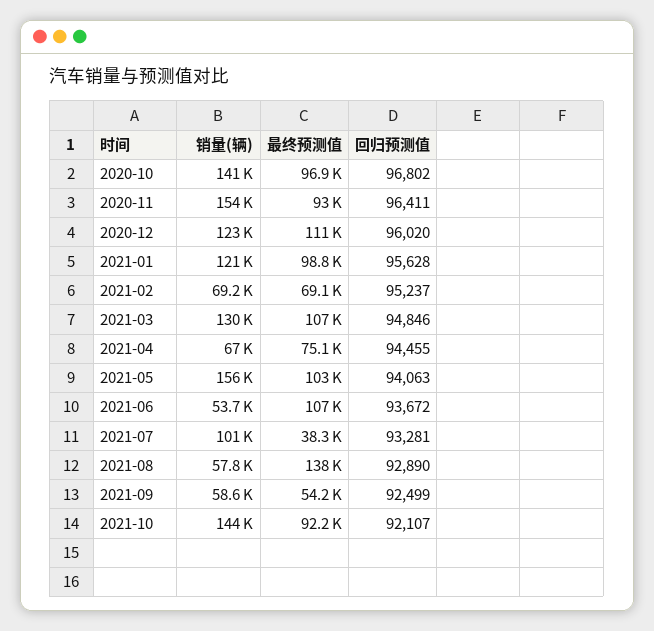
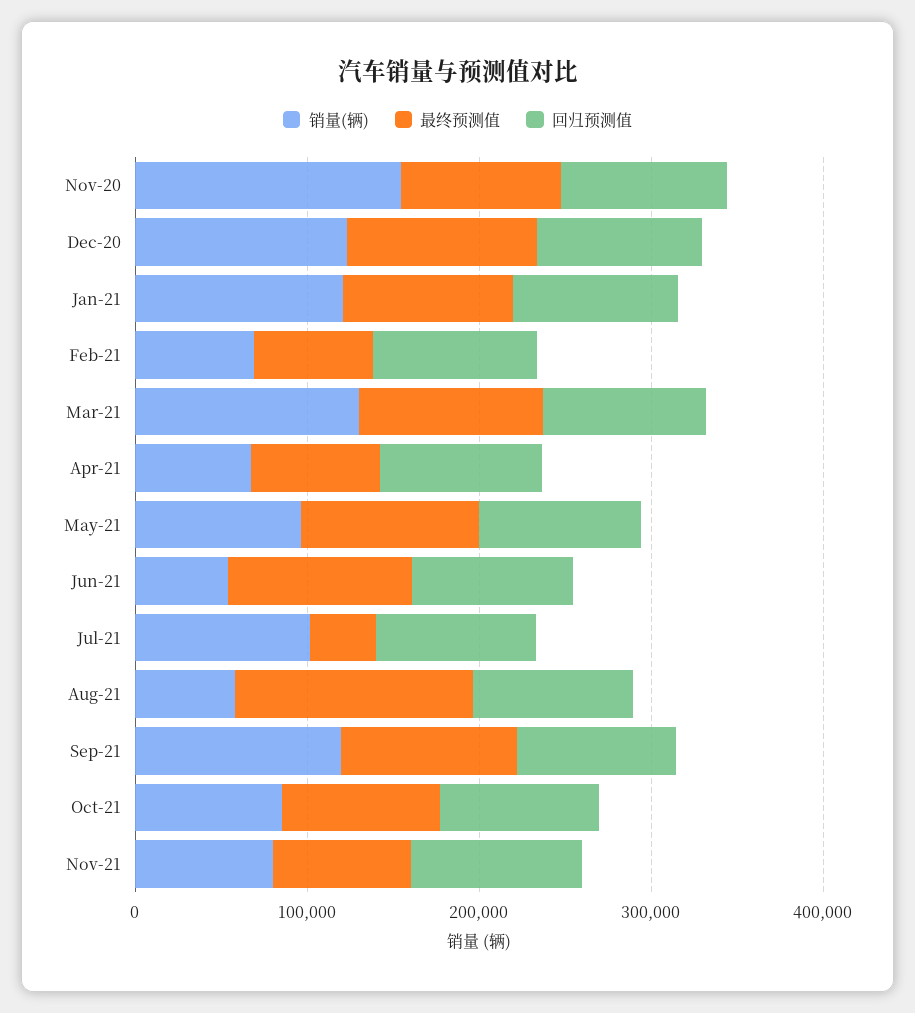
销量(辆), 2020-10: 141000 -> none
最终预测值, 2020-10: 96900 -> none
回归预测值, 2020-10: 96802 -> none
销量(辆), 2021-05: 156000 -> 100000
销量(辆), 2021-09: 58600 -> 120000
最终预测值, 2021-09: 54200 -> 100000
销量(辆), 2021-10: 144000 -> 80000
销量(辆), Nov-21: none -> 80000
最终预测值, Nov-21: none -> 80000
回归预测值, Nov-21: none -> 100000

